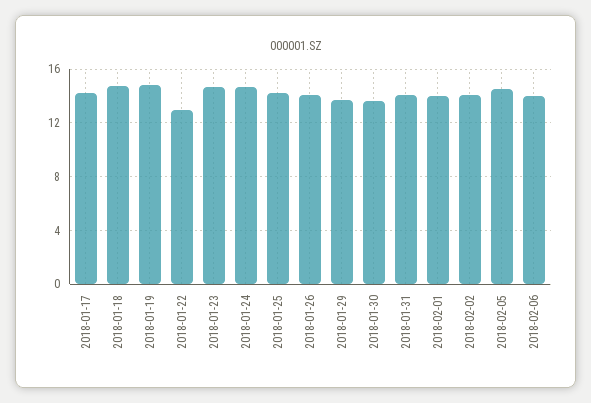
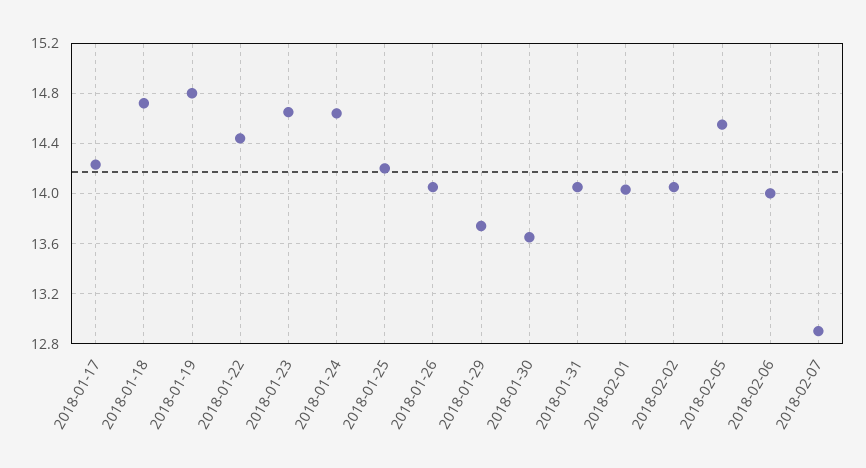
2018-01-22: 13 -> 14.45
2018-02-07: none -> 12.9

